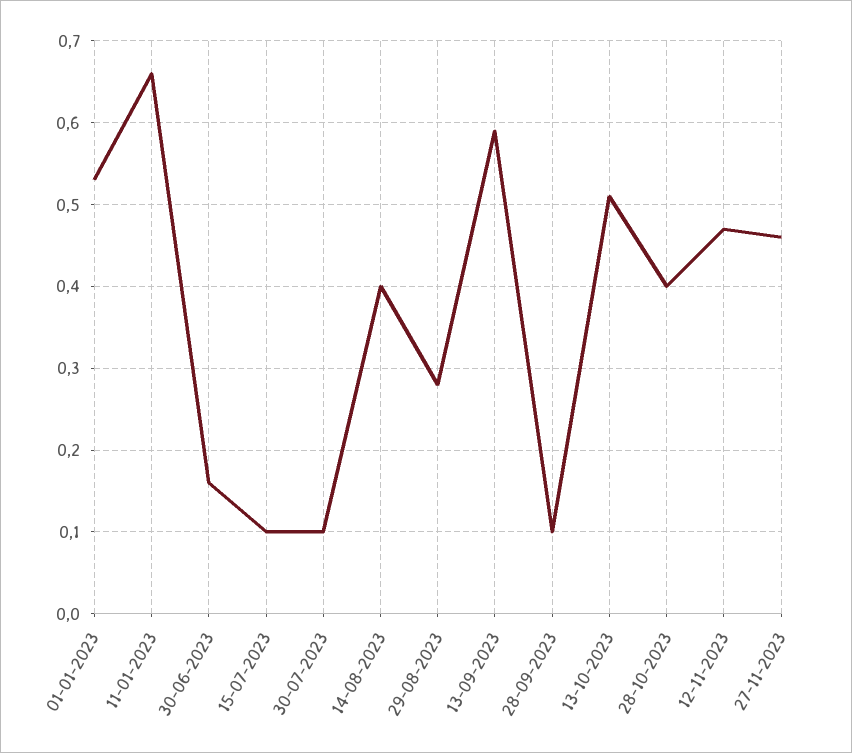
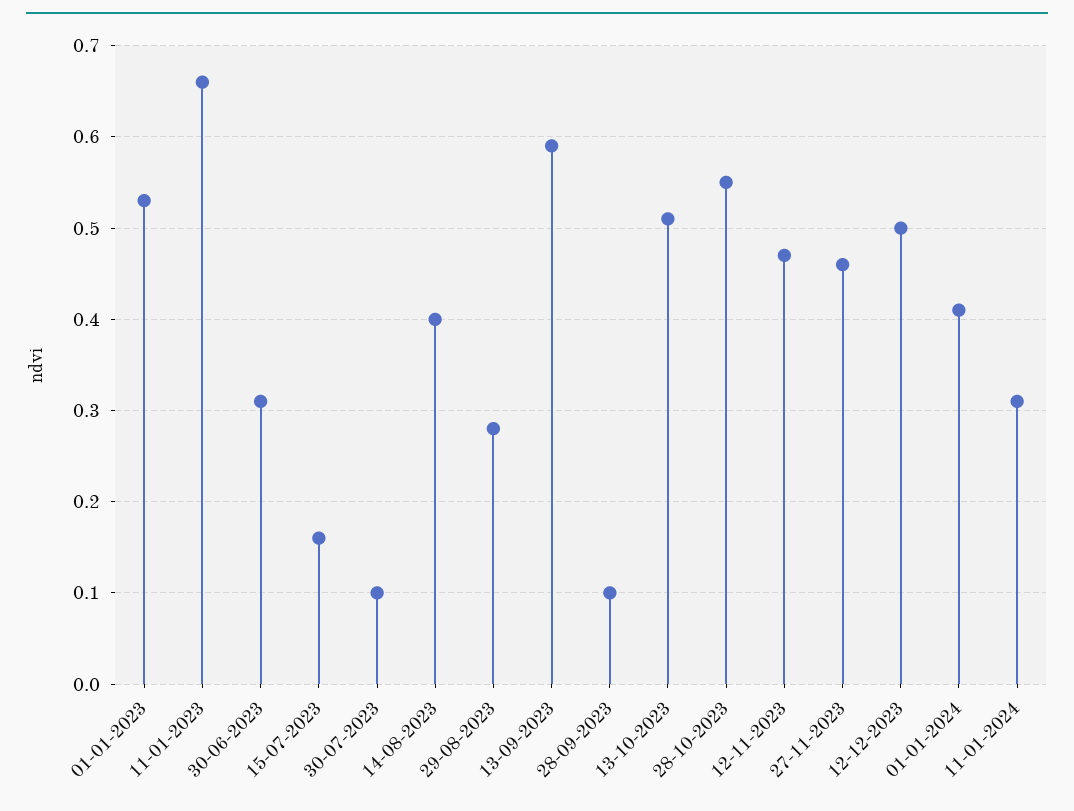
30-06-2023: 0.16 -> 0.31
15-07-2023: 0.1 -> 0.16
28-10-2023: 0.4 -> 0.55
12-12-2023: none -> 0.5
01-01-2024: none -> 0.41
11-01-2024: none -> 0.31

